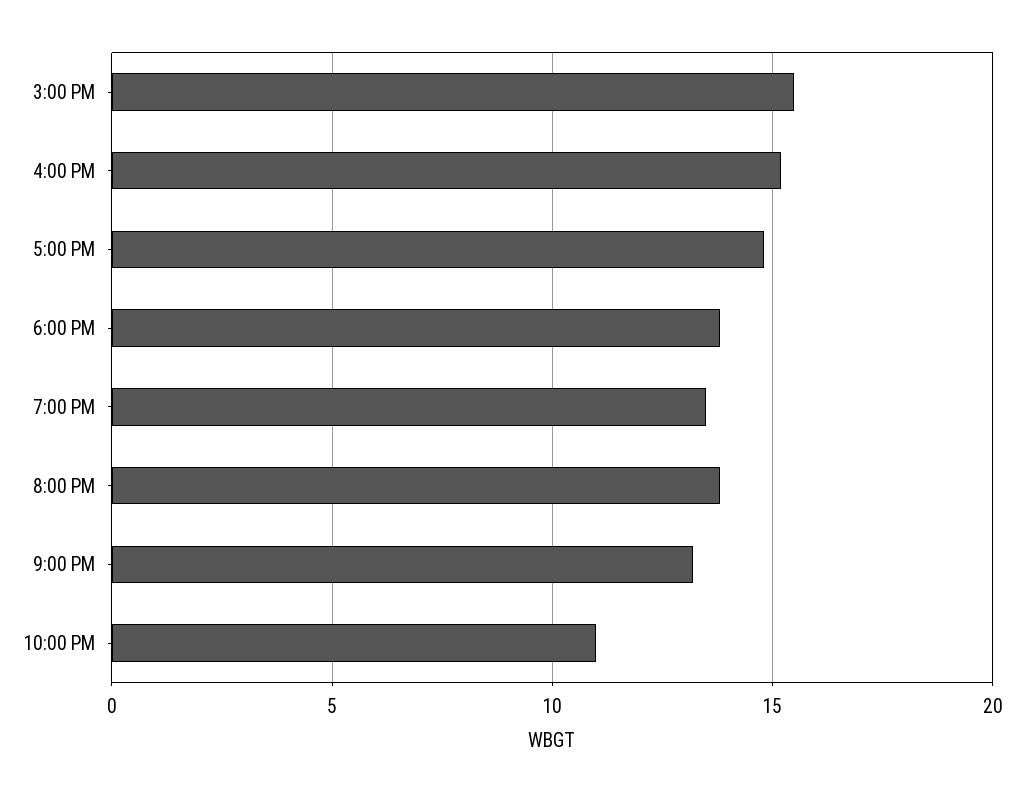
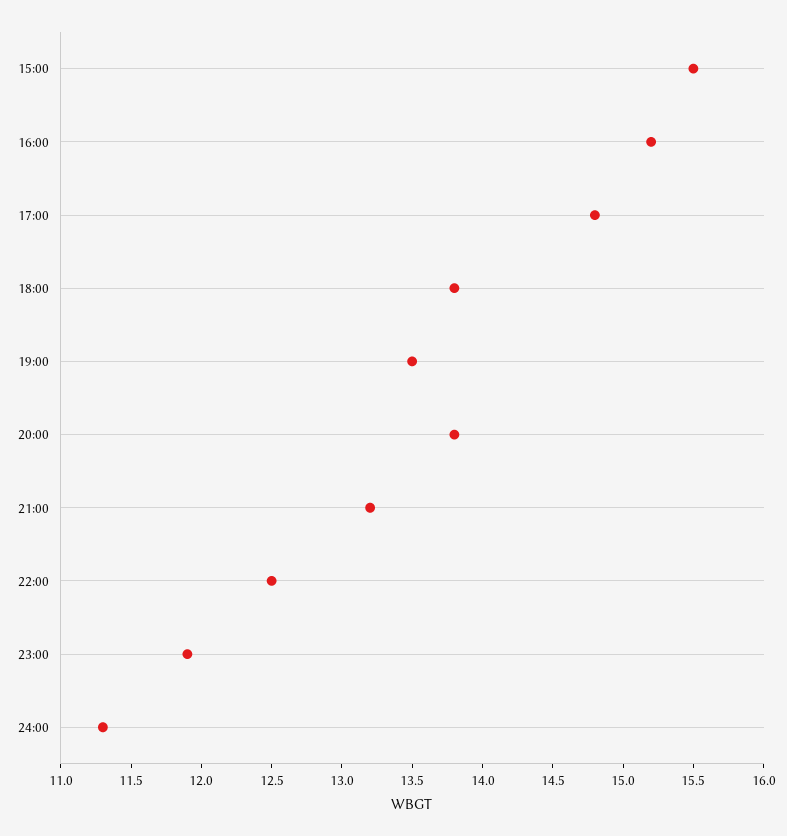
10:00 PM: 11 -> 12.5
23:00: none -> 11.9
24:00: none -> 11.3

